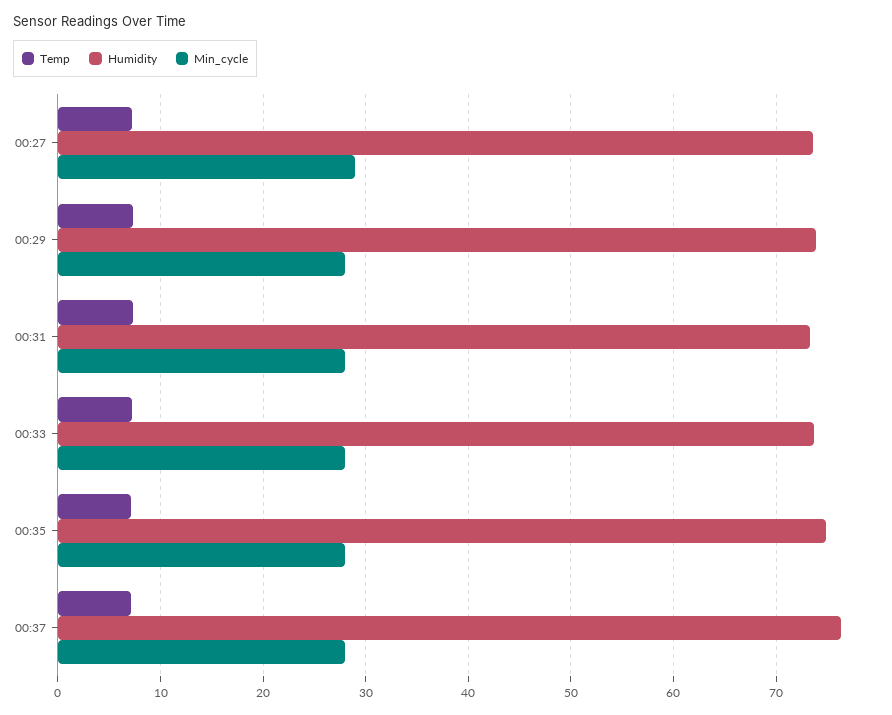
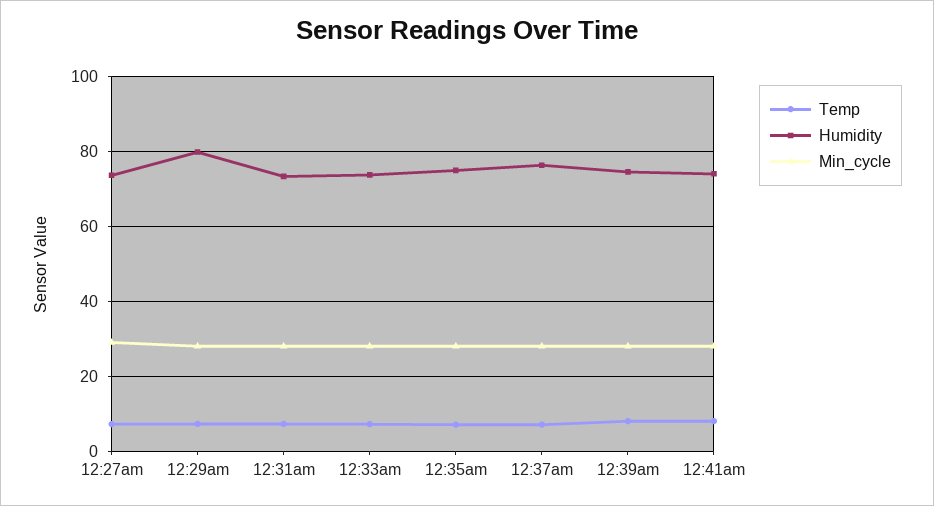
Humidity, 00:29: 74 -> 80
Temp, 12:39am: none -> 8
Humidity, 12:39am: none -> 74
Min_cycle, 12:39am: none -> 28
Temp, 12:41am: none -> 8
Humidity, 12:41am: none -> 74
Min_cycle, 12:41am: none -> 28

